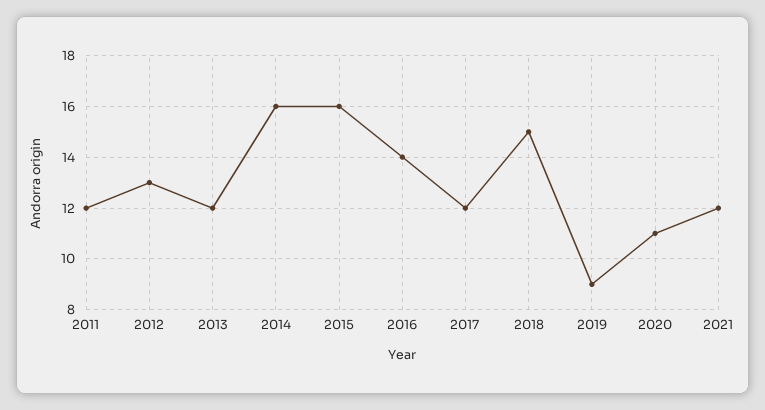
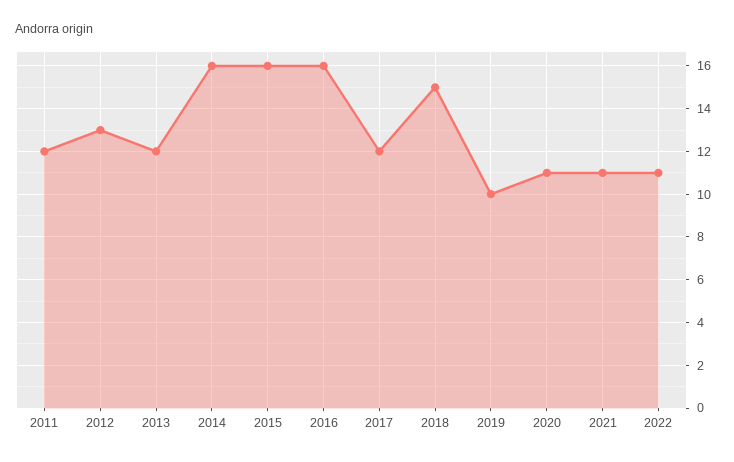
2016: 14 -> 16
2019: 9 -> 10
2021: 12 -> 11
2022: none -> 11

